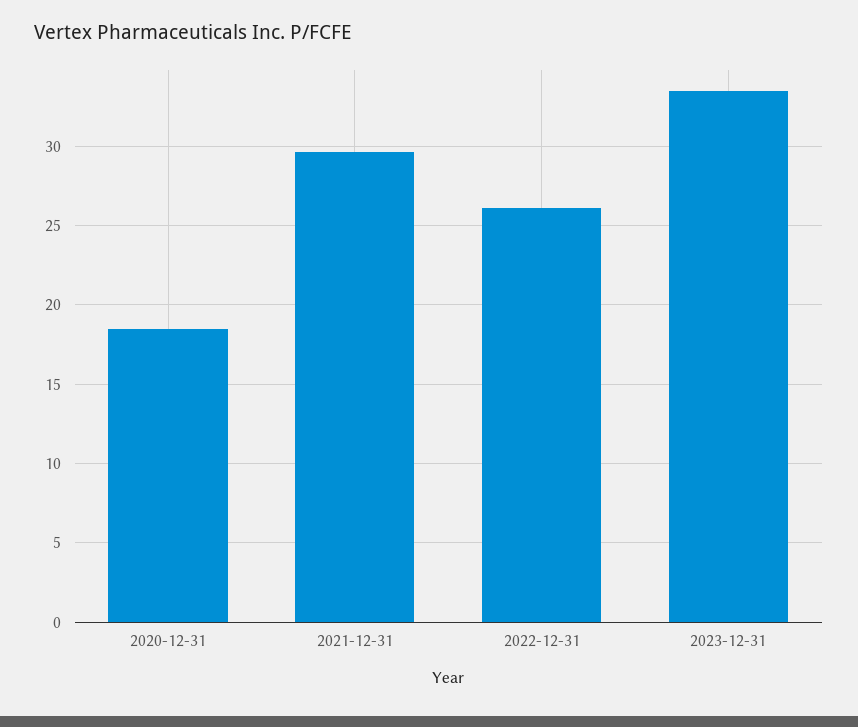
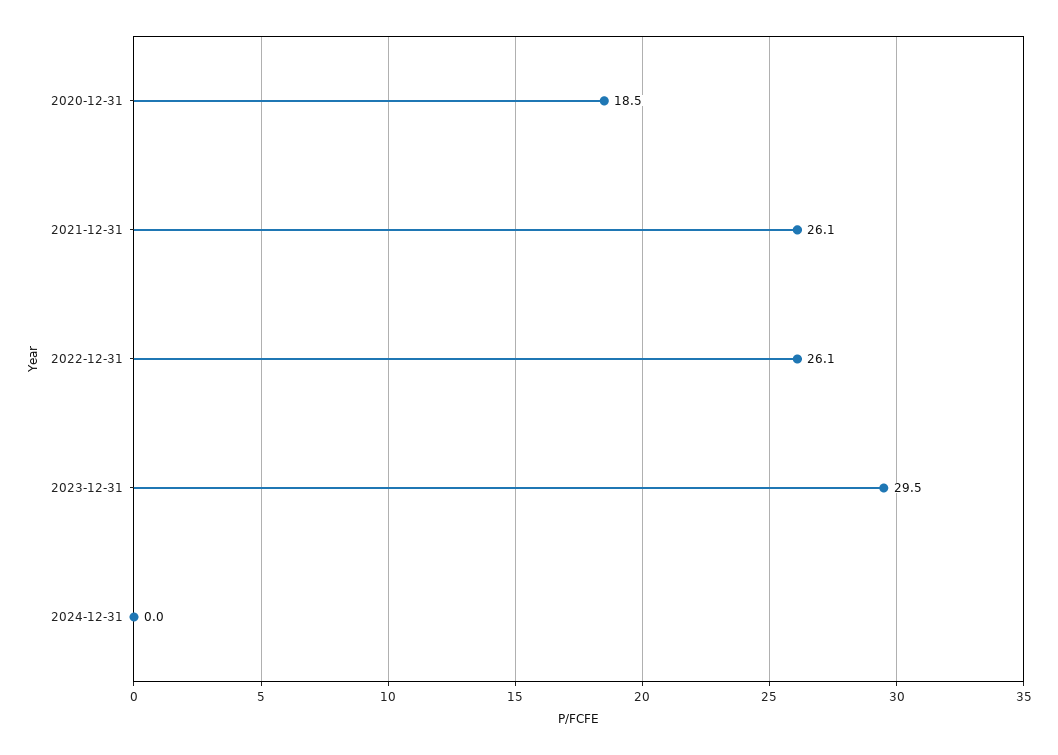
2021-12-31: 29.5 -> 26.1
2023-12-31: 33.5 -> 29.5
2024-12-31: none -> 0

